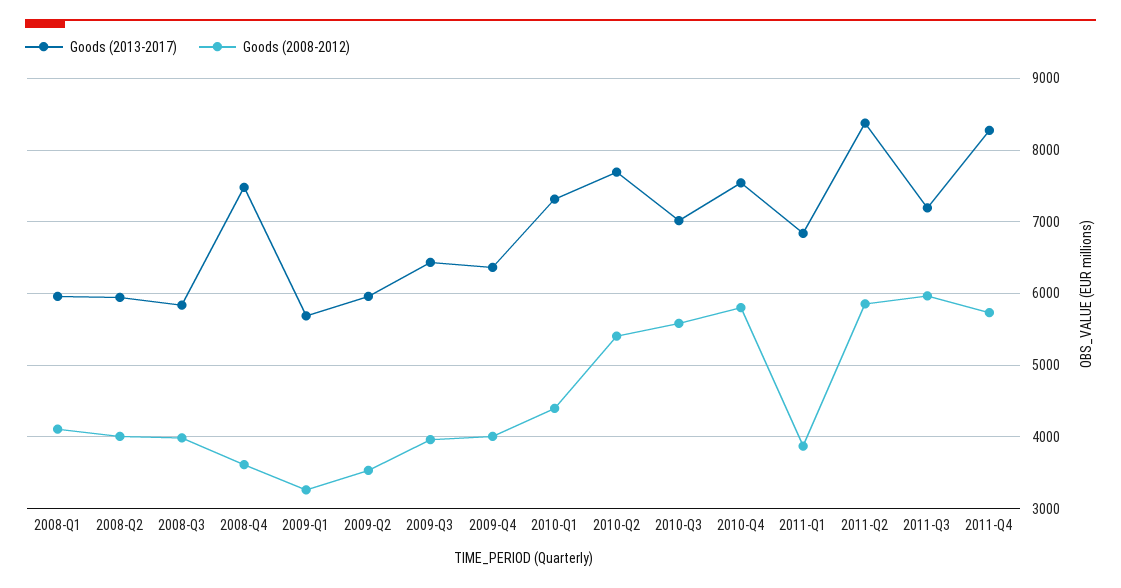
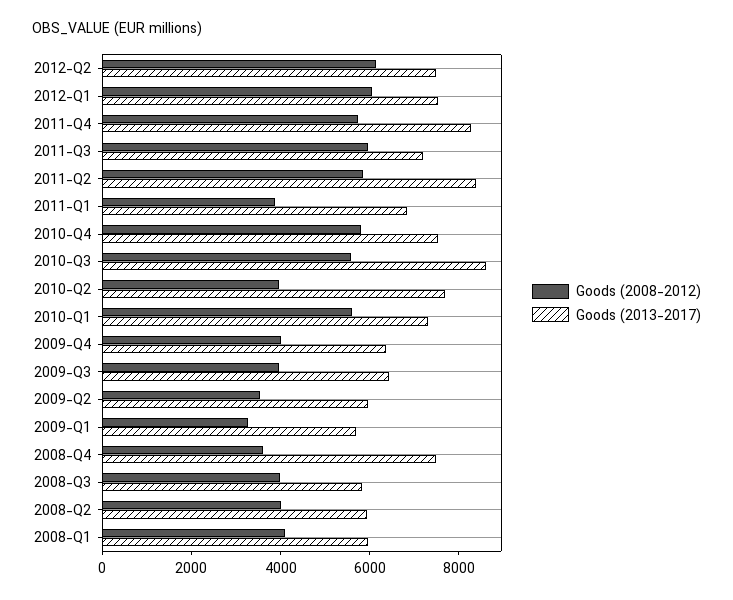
Goods (2008-2012), 2010-Q1: 4400 -> 5500
Goods (2008-2012), 2010-Q2: 5400 -> 4000
Goods (2013-2017), 2010-Q3: 7000 -> 8500
Goods (2008-2012), 2012-Q2: none -> 6000
Goods (2013-2017), 2012-Q2: none -> 7500
Goods (2008-2012), 2012-Q1: none -> 6000
Goods (2013-2017), 2012-Q1: none -> 7500

